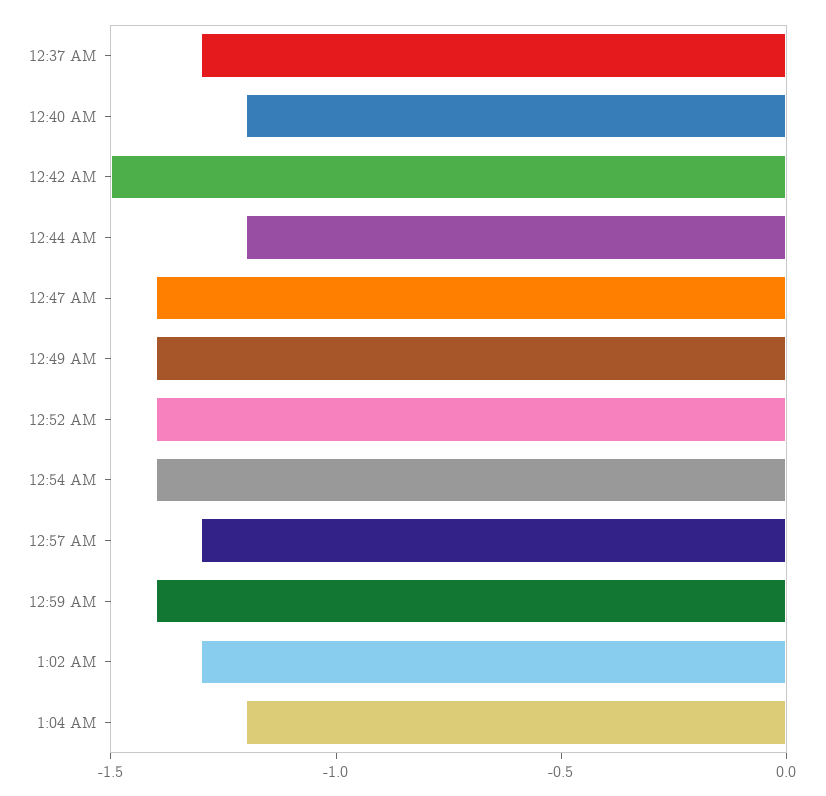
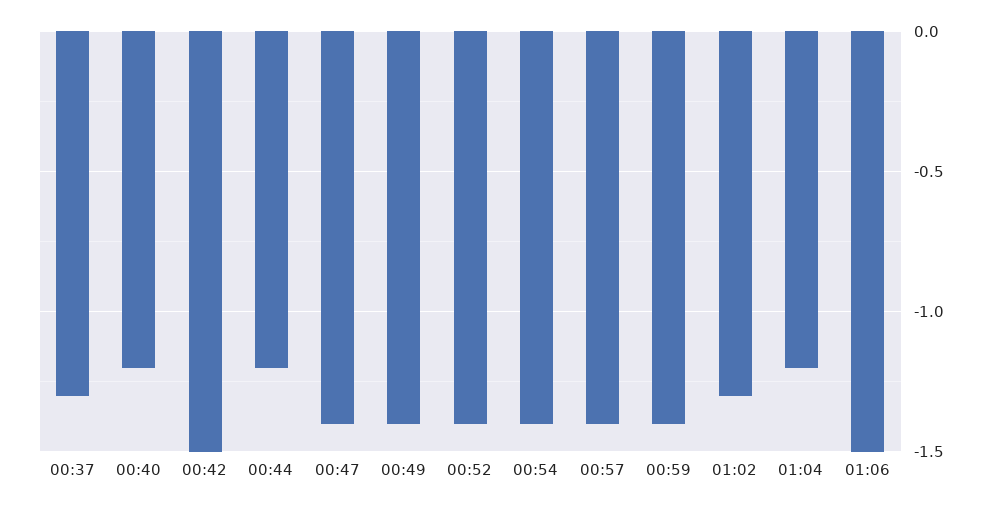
12:57 AM: -1.3 -> -1.4
01:06: none -> -1.5

